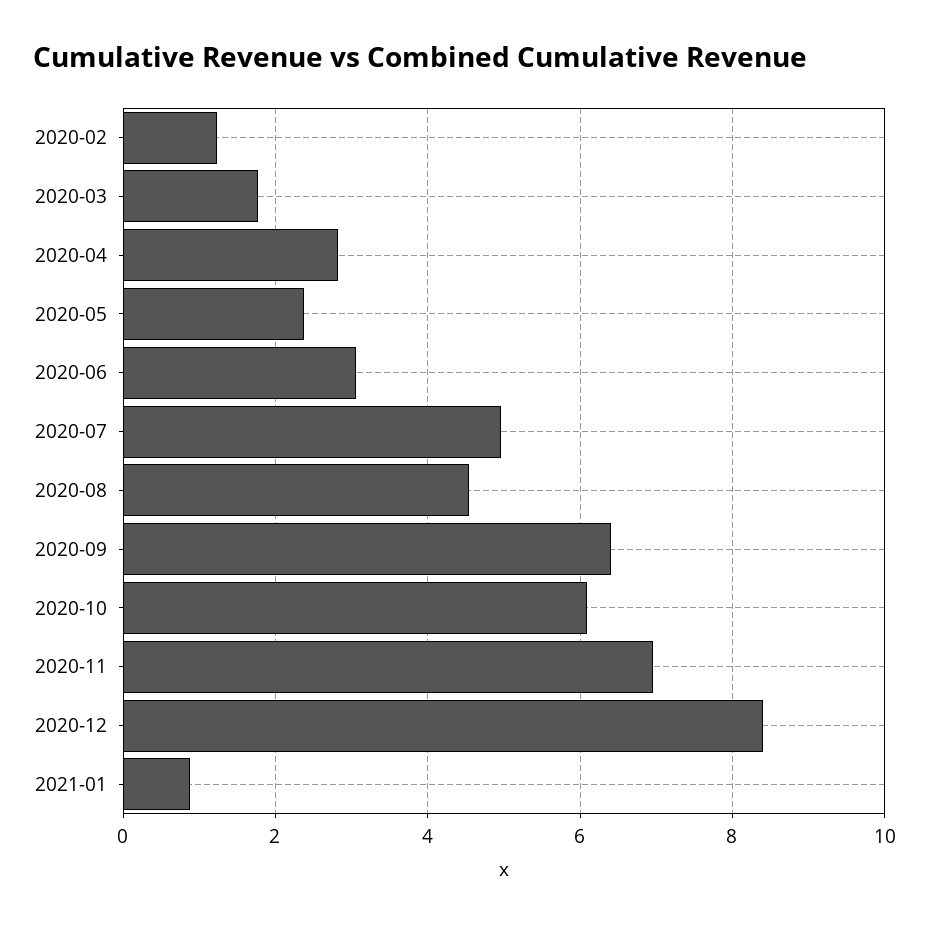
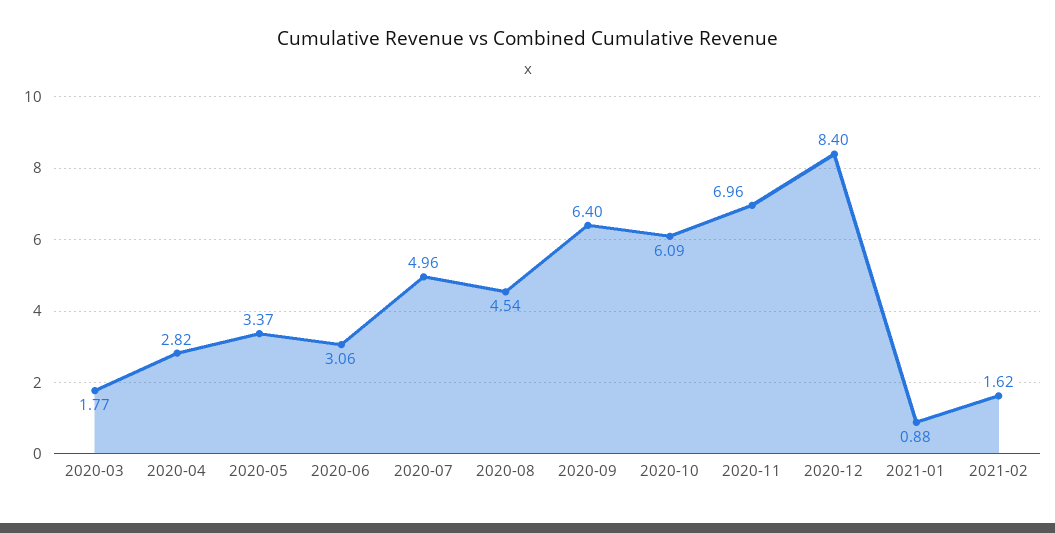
2020-02: 1.2 -> none
2020-05: 2.4 -> 3.37
2021-02: none -> 1.62

